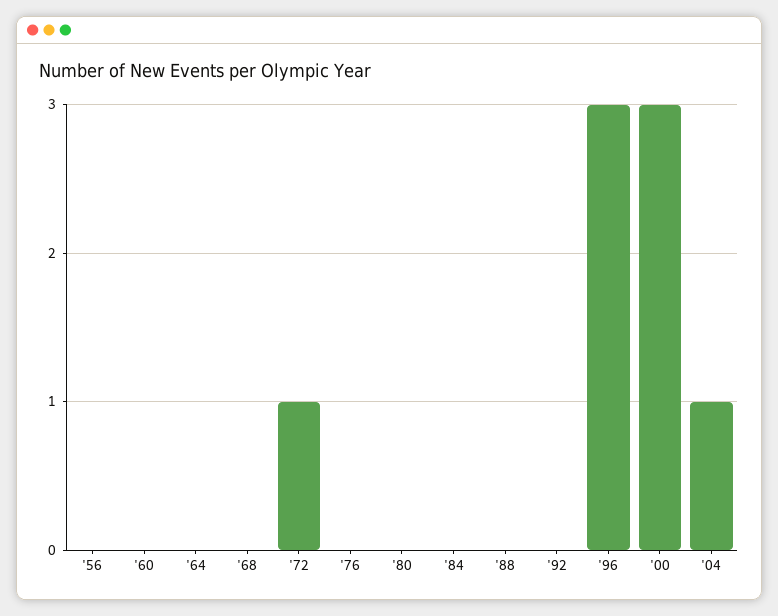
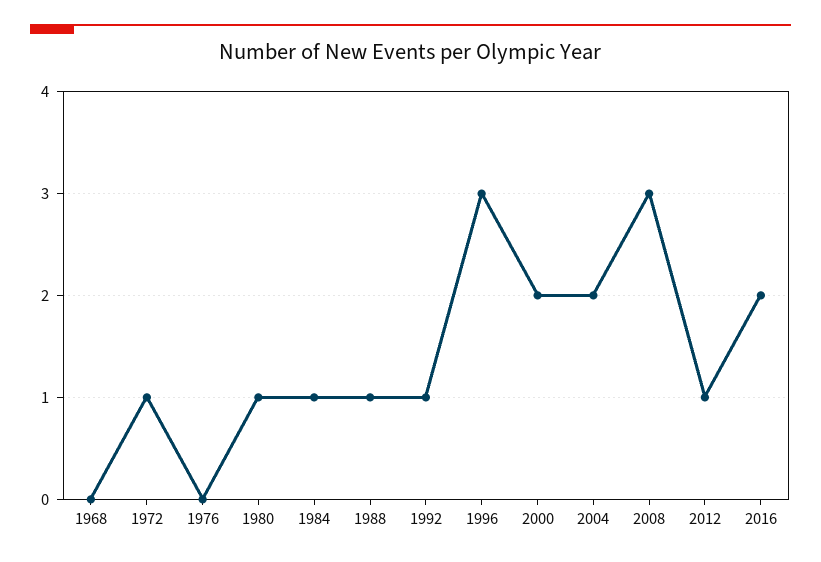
'56: 0 -> none
'60: 0 -> none
'64: 0 -> none
'80: 0 -> 1
'84: 0 -> 1
'88: 0 -> 1
'92: 0 -> 1
'00: 3 -> 2
'04: 1 -> 2
2008: none -> 3
2012: none -> 1
2016: none -> 2

